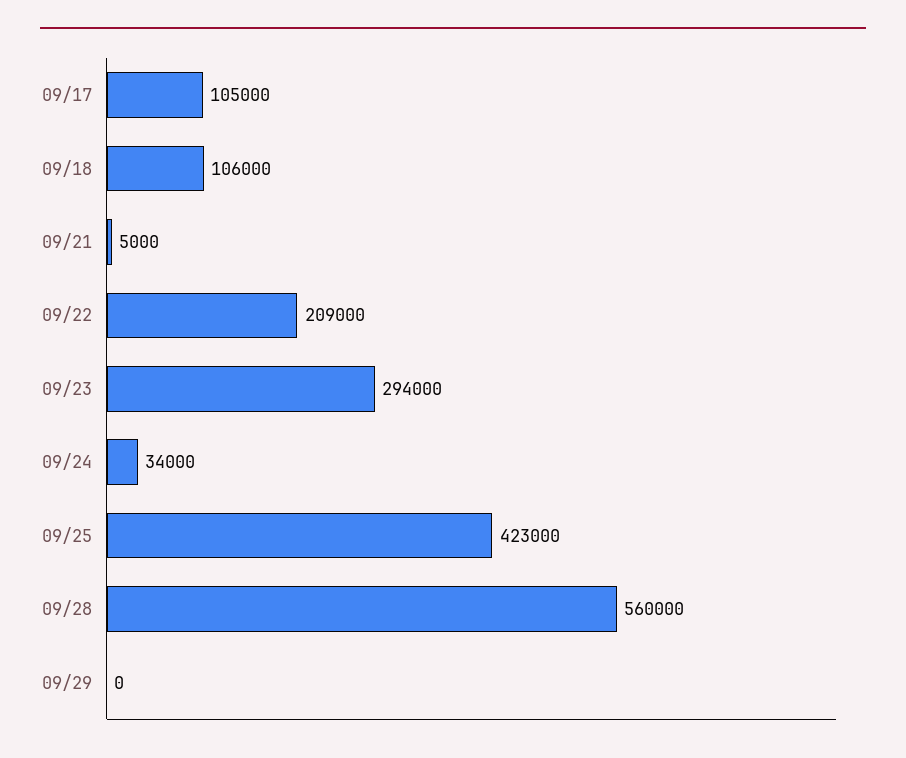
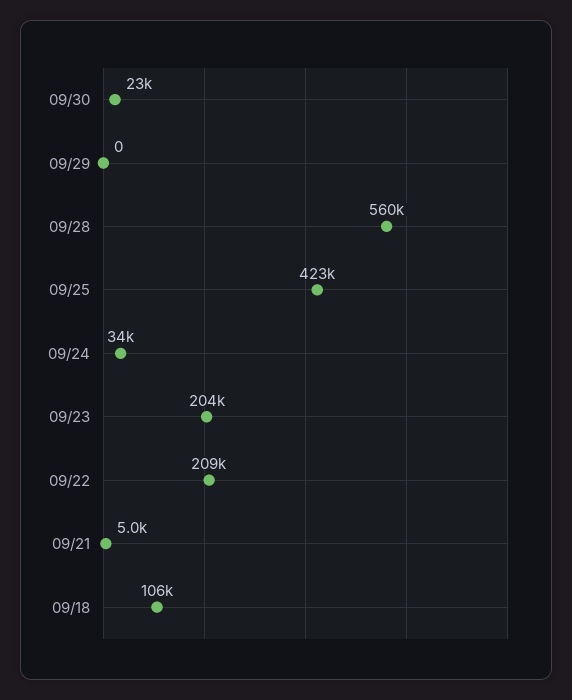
09/17: 105000 -> none
09/23: 294000 -> 204000
09/30: none -> 23000

